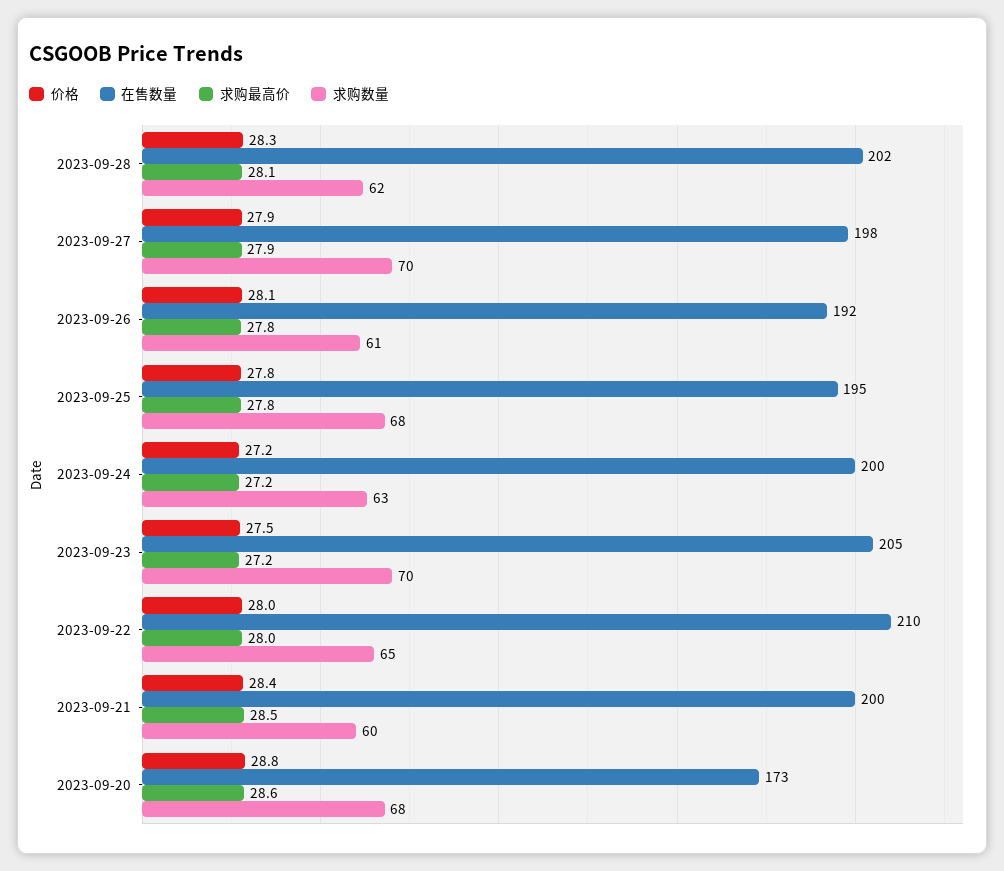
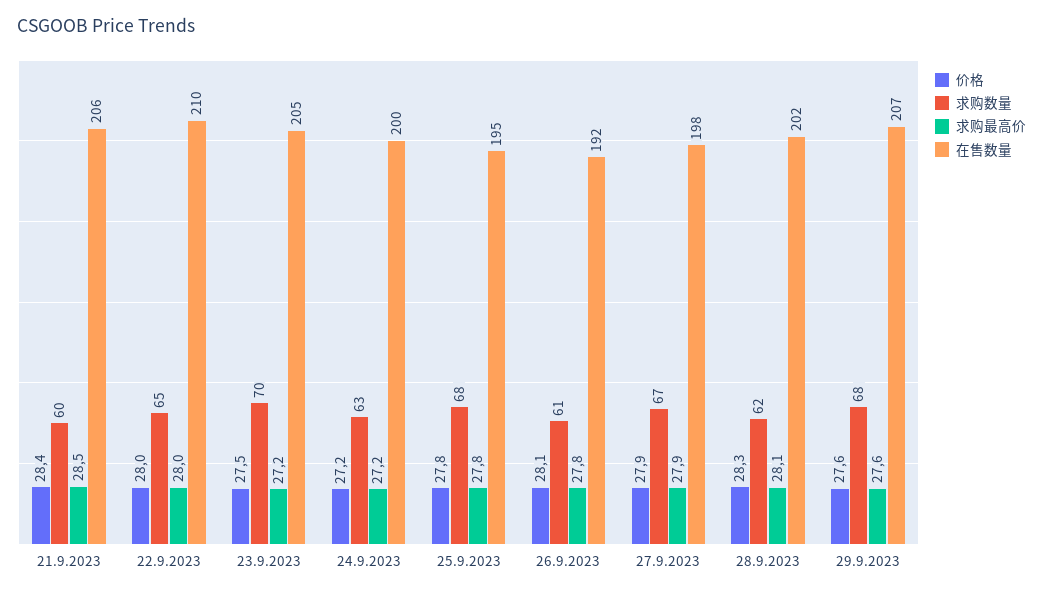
求购数量, 2023-09-27: 70 -> 67
在售数量, 2023-09-21: 200 -> 206
价格, 2023-09-20: 28.8 -> none
在售数量, 2023-09-20: 173 -> none
求购最高价, 2023-09-20: 28.6 -> none
求购数量, 2023-09-20: 68 -> none
价格, 29.9.2023: none -> 27.6
求购数量, 29.9.2023: none -> 68
求购最高价, 29.9.2023: none -> 27.6
在售数量, 29.9.2023: none -> 207

